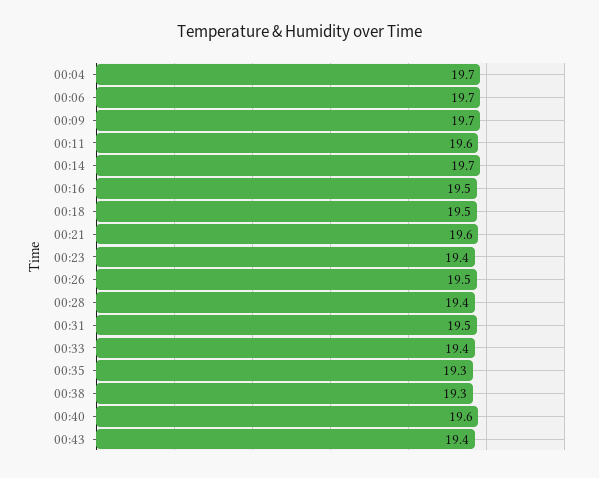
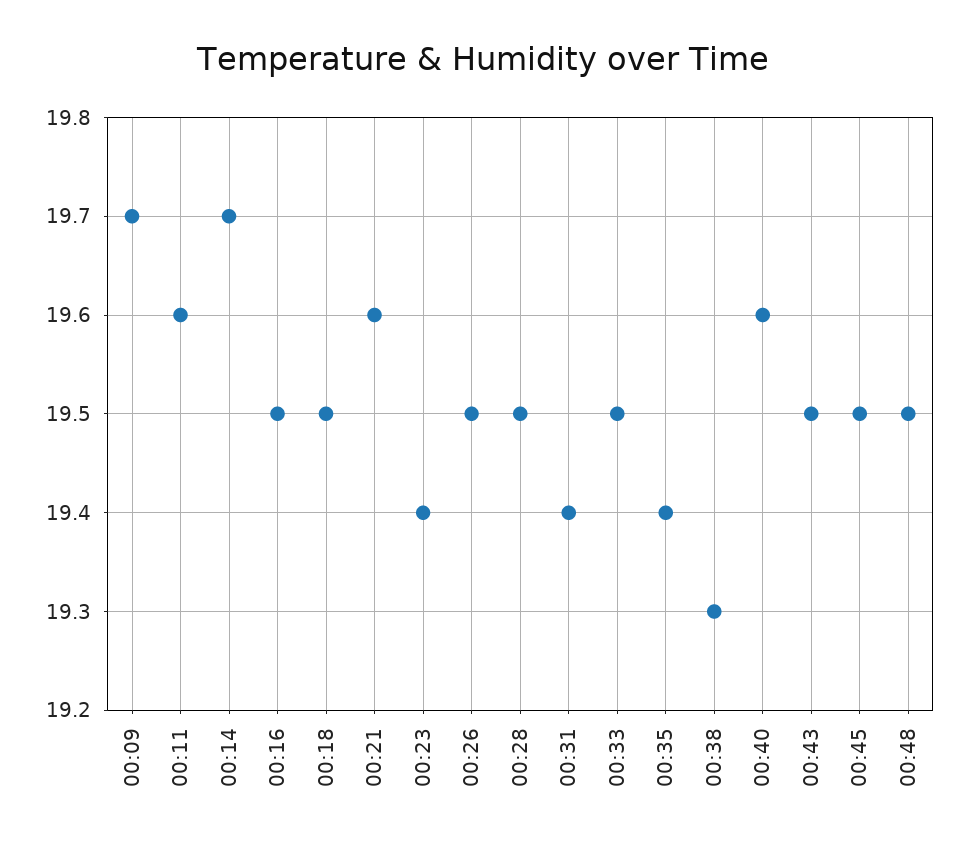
00:04: 19.7 -> none
00:06: 19.7 -> none
00:28: 19.4 -> 19.5
00:31: 19.5 -> 19.4
00:33: 19.4 -> 19.5
00:35: 19.3 -> 19.4
00:43: 19.4 -> 19.5
00:45: none -> 19.5
00:48: none -> 19.5

